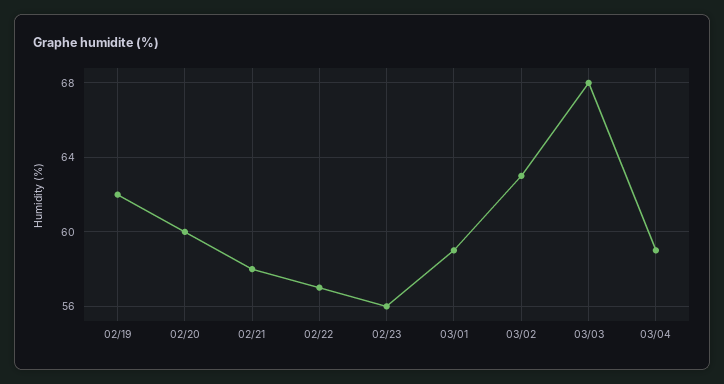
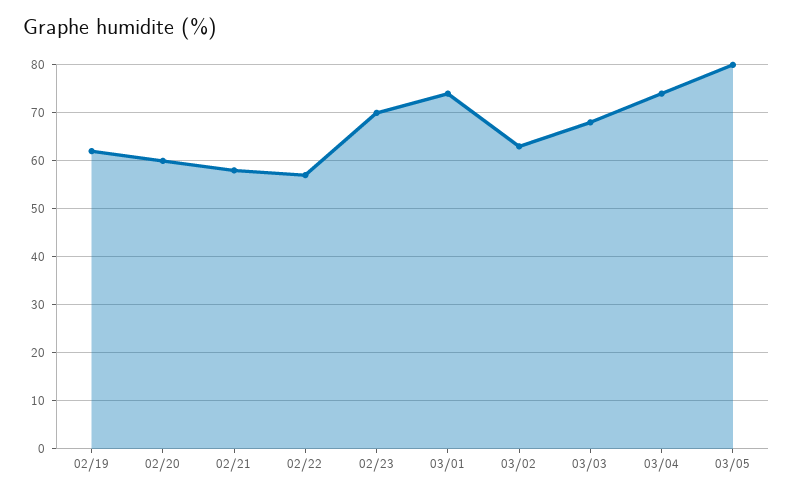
02/23: 56 -> 70
03/01: 59 -> 75
03/04: 59 -> 75
03/05: none -> 80

